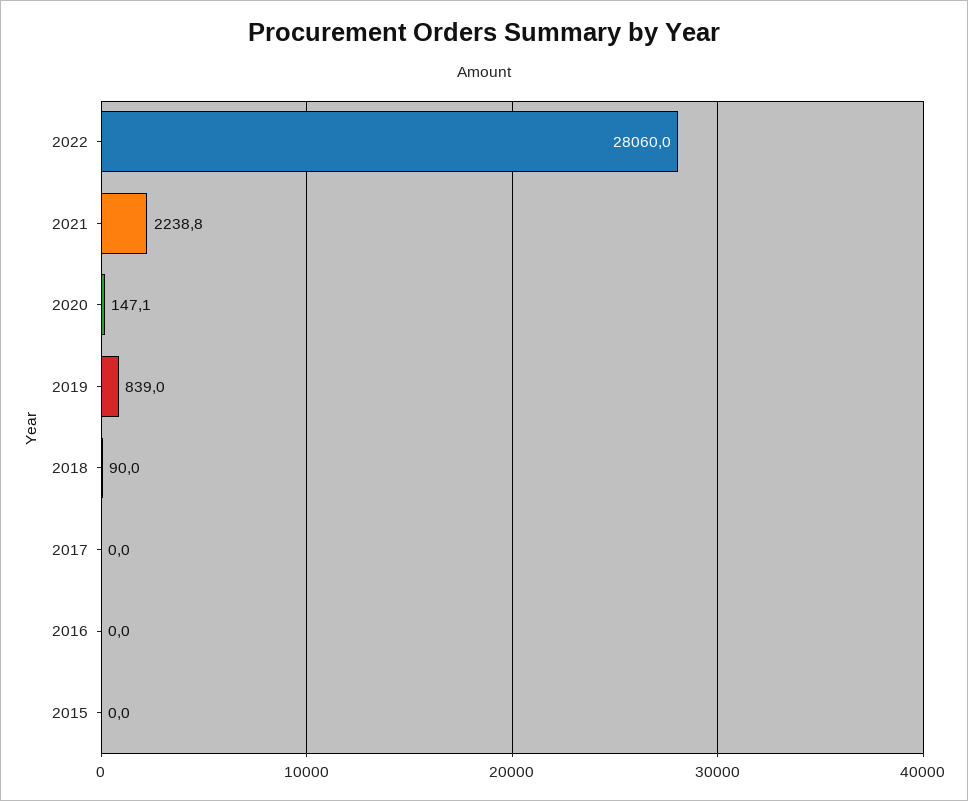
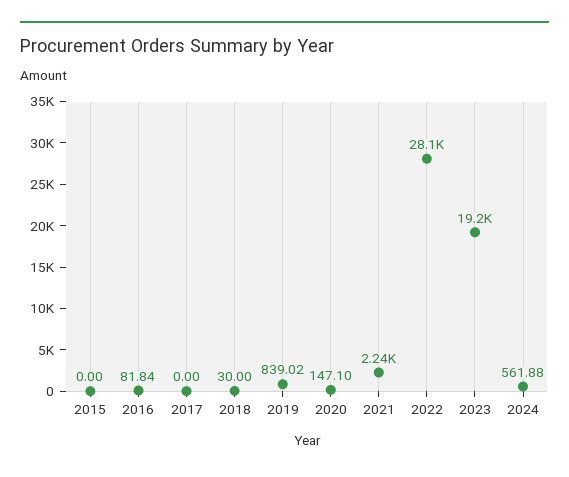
2018: 90 -> 30
2016: 0 -> 81.84
2023: none -> 19200
2024: none -> 561.88

